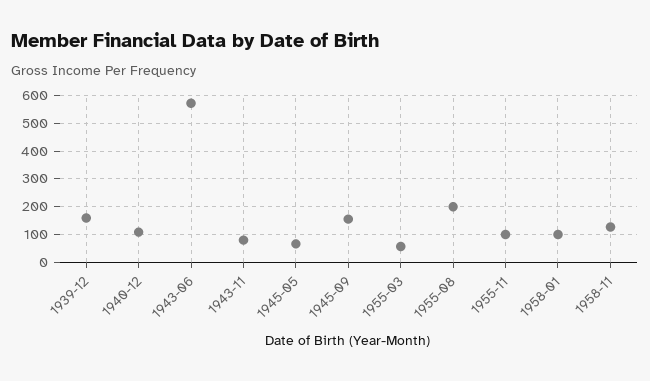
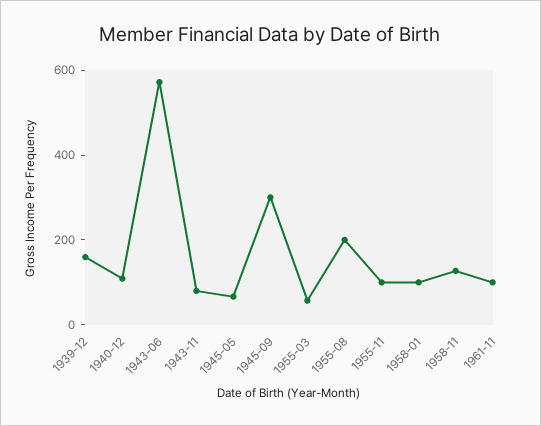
1945-09: 150 -> 300
1961-11: none -> 100

